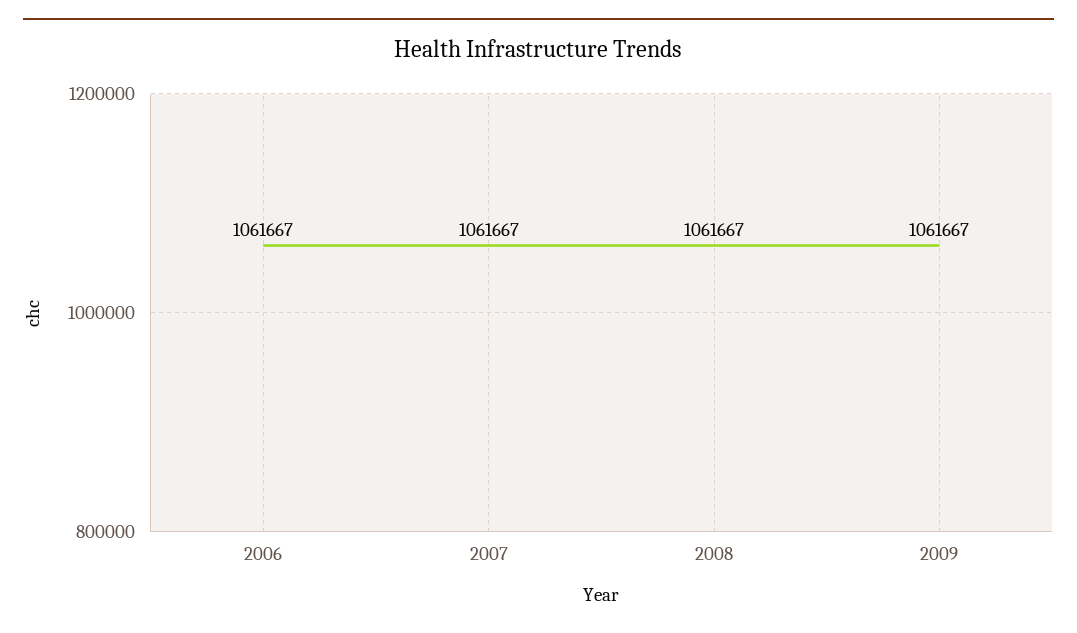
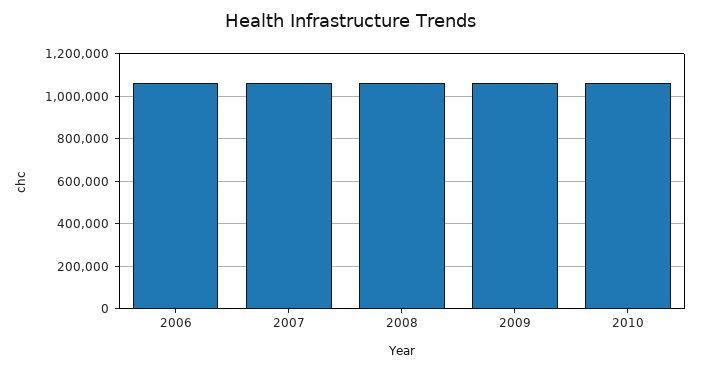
2010: none -> 1050000

